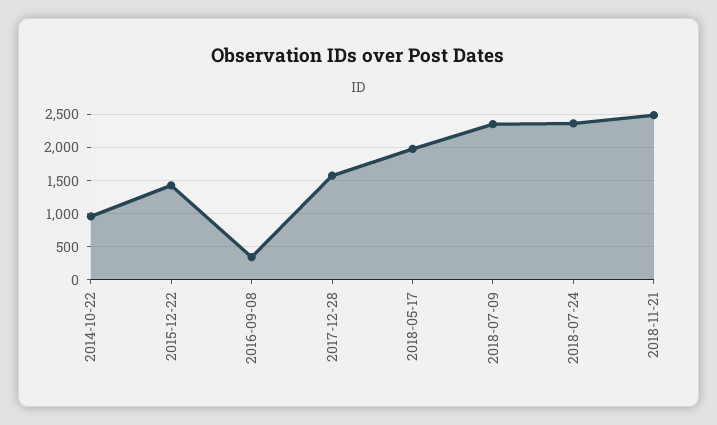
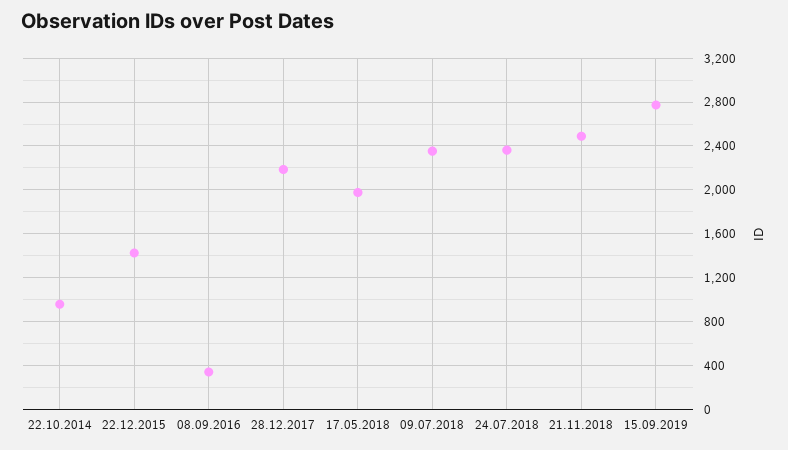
2017-12-28: 1600 -> 2200
15.09.2019: none -> 2800

